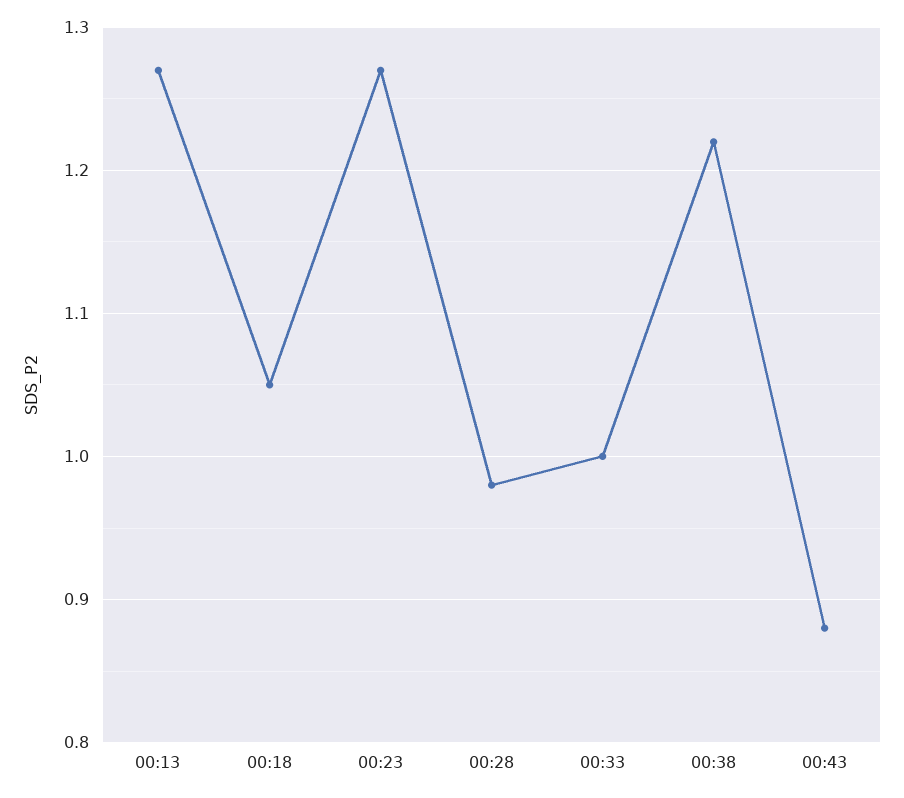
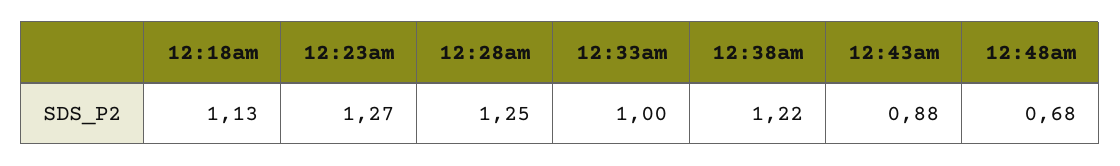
00:13: 1.27 -> none
00:18: 1.05 -> 1.13
00:28: 0.98 -> 1.25
12:48am: none -> 0.68

